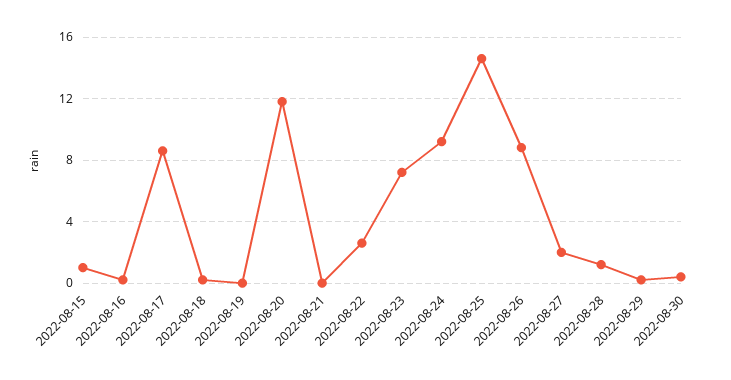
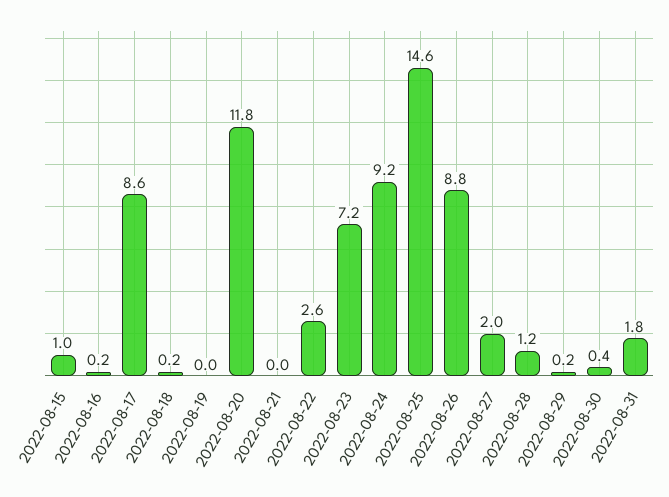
2022-08-31: none -> 1.8

